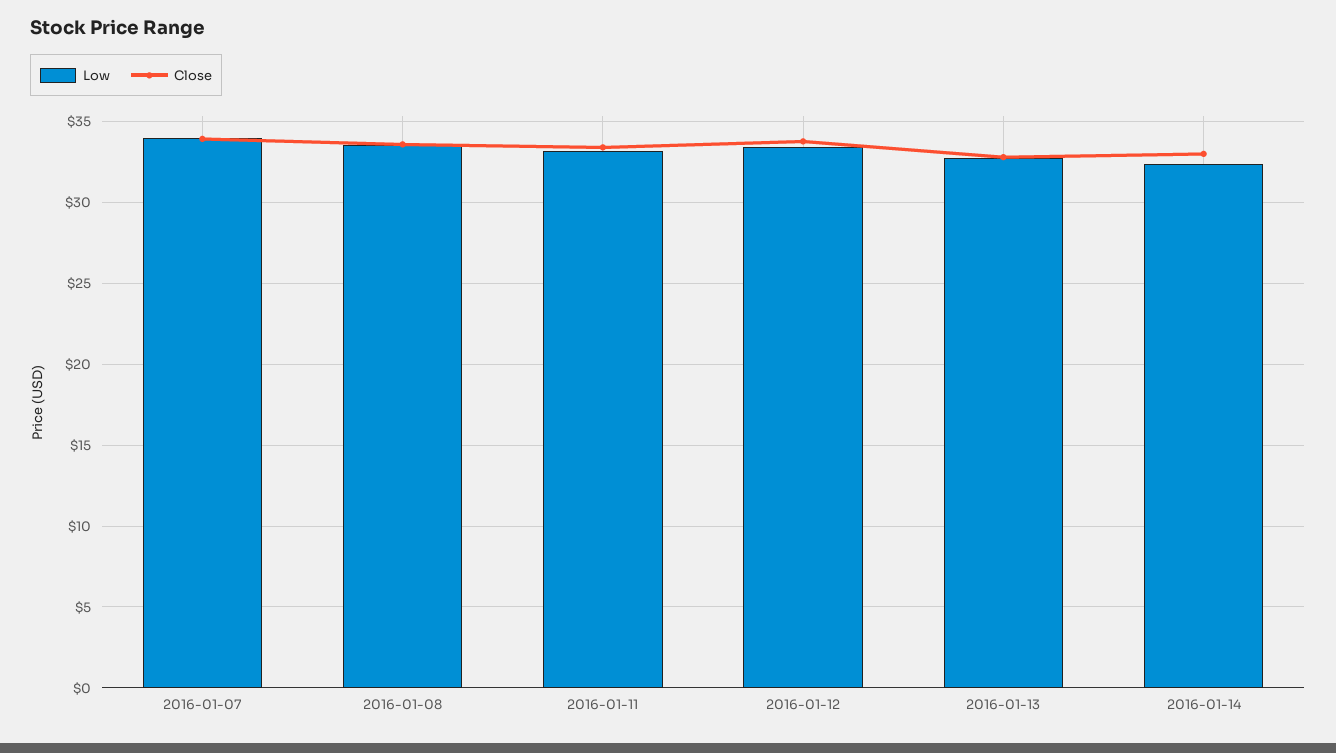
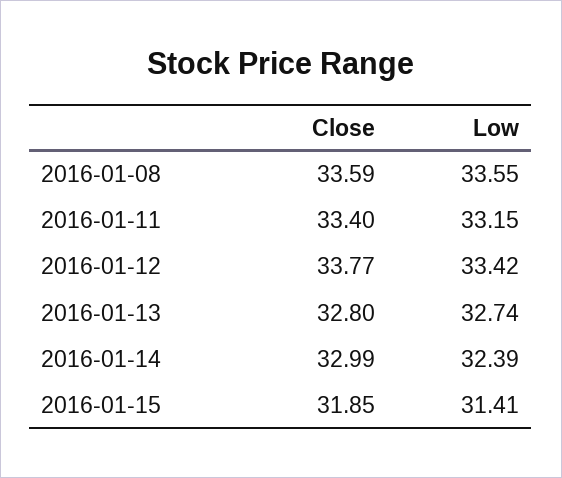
Low, 2016-01-07: 34 -> none
Close, 2016-01-07: 34 -> none
Close, 2016-01-15: none -> 31.85
Low, 2016-01-15: none -> 31.41

